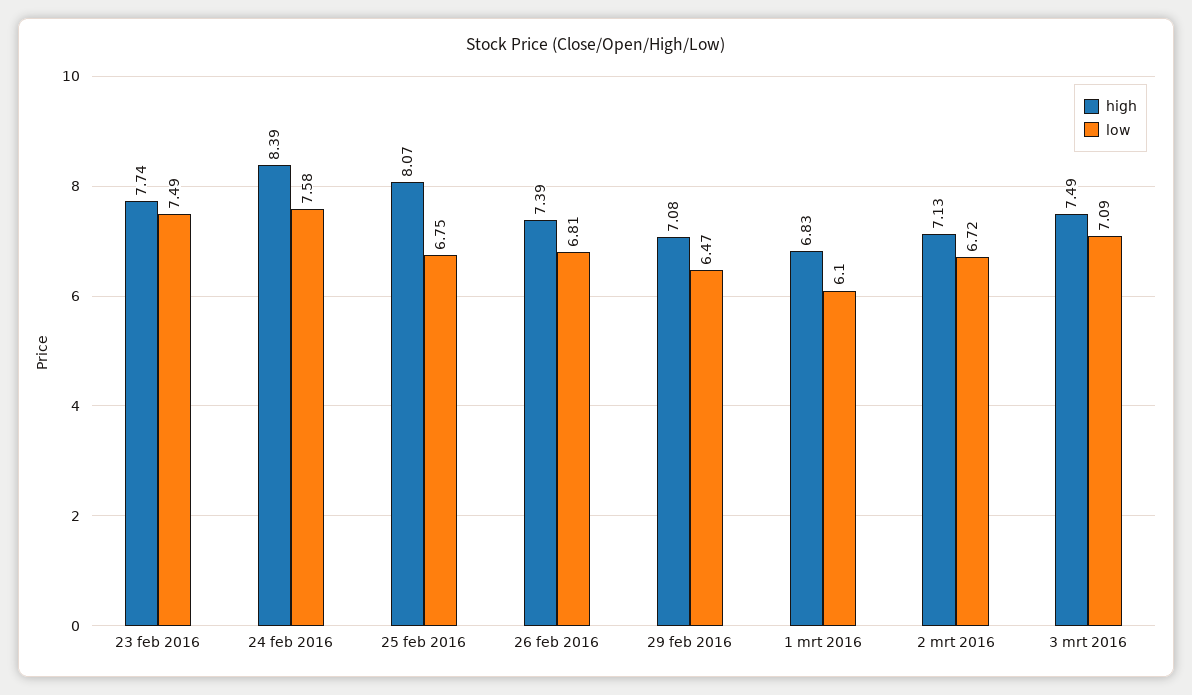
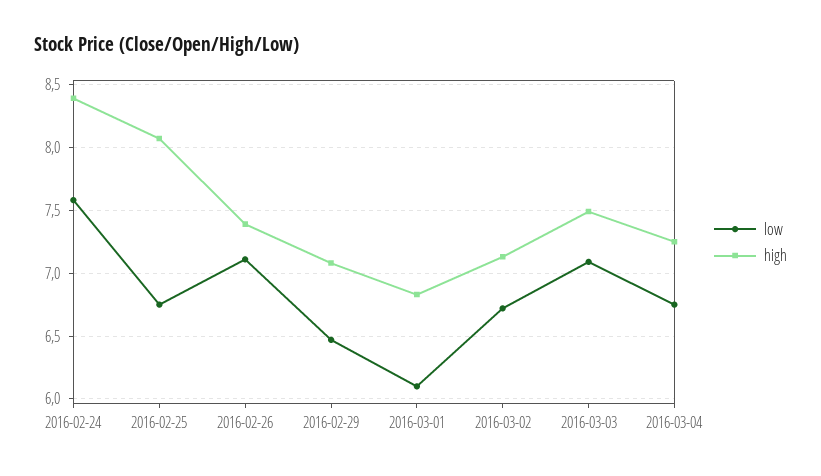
high, 23 feb 2016: 7.74 -> none
low, 23 feb 2016: 7.49 -> none
low, 26 feb 2016: 6.81 -> 7.1
low, 2016-03-04: none -> 6.75
high, 2016-03-04: none -> 7.25

